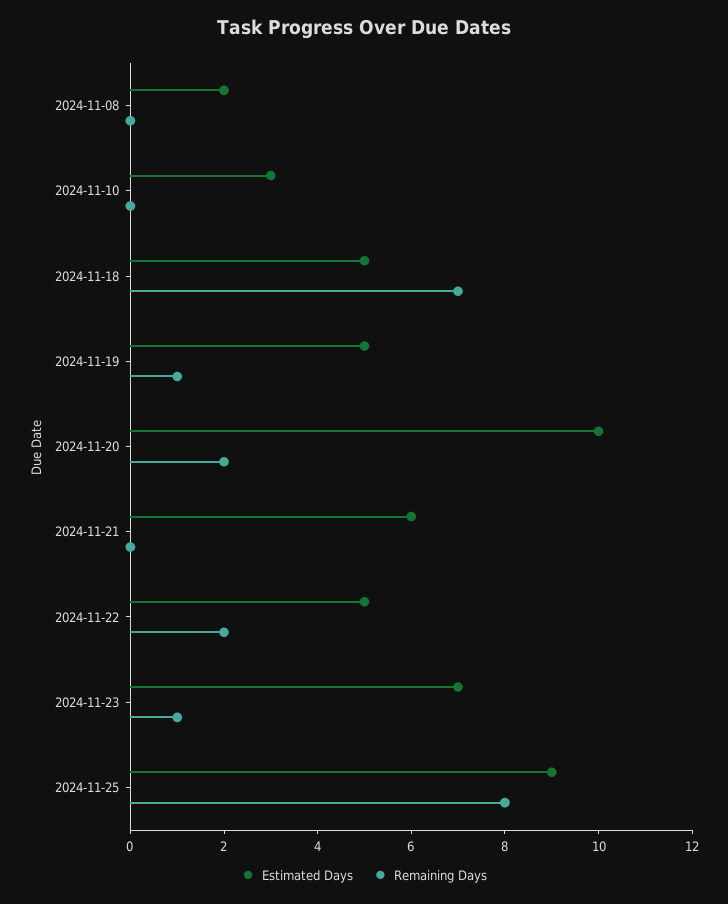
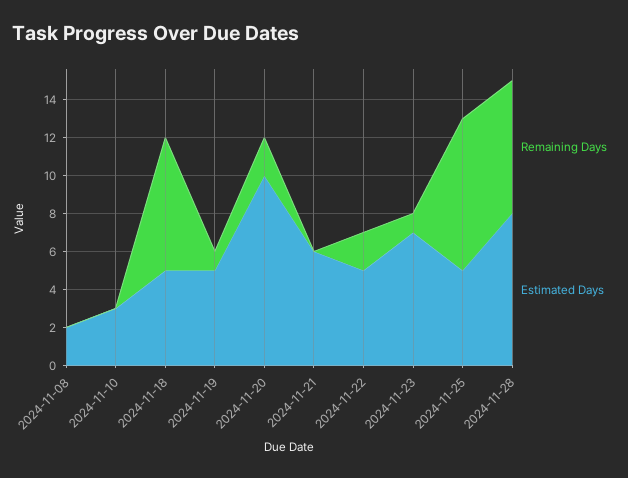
Estimated Days, 2024-11-25: 9 -> 5
Remaining Days, 2024-11-28: none -> 7
Estimated Days, 2024-11-28: none -> 8

